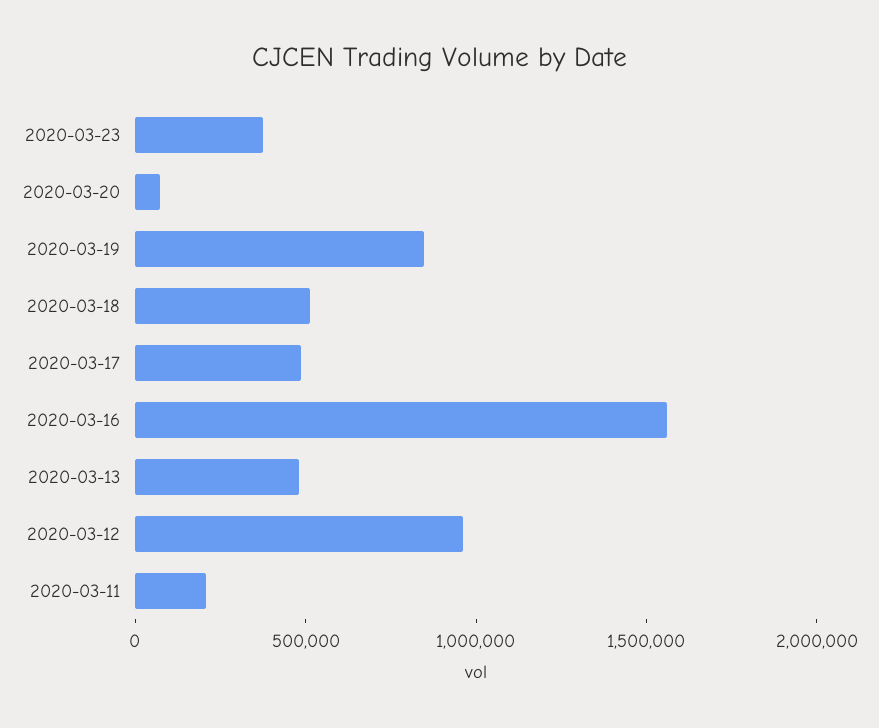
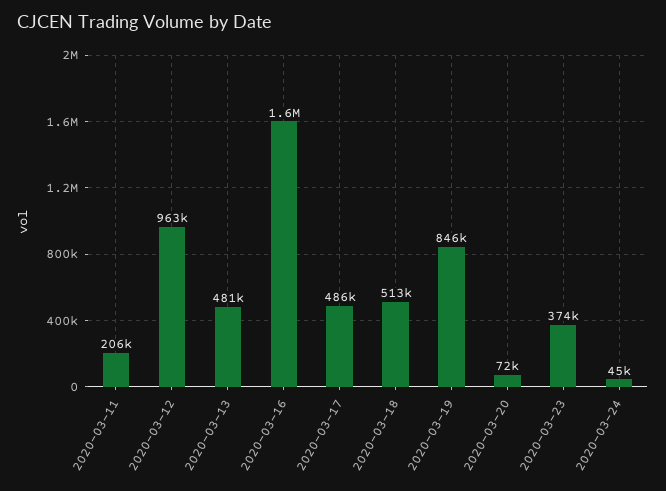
2020-03-24: none -> 45000

